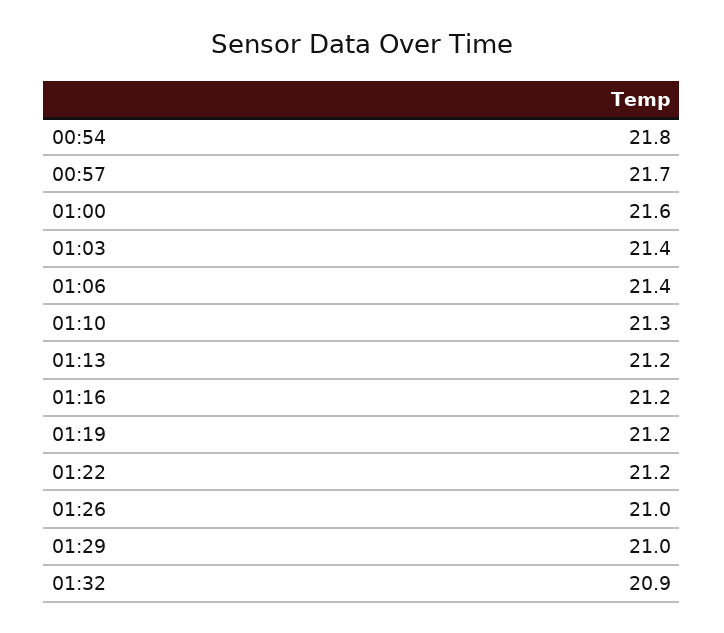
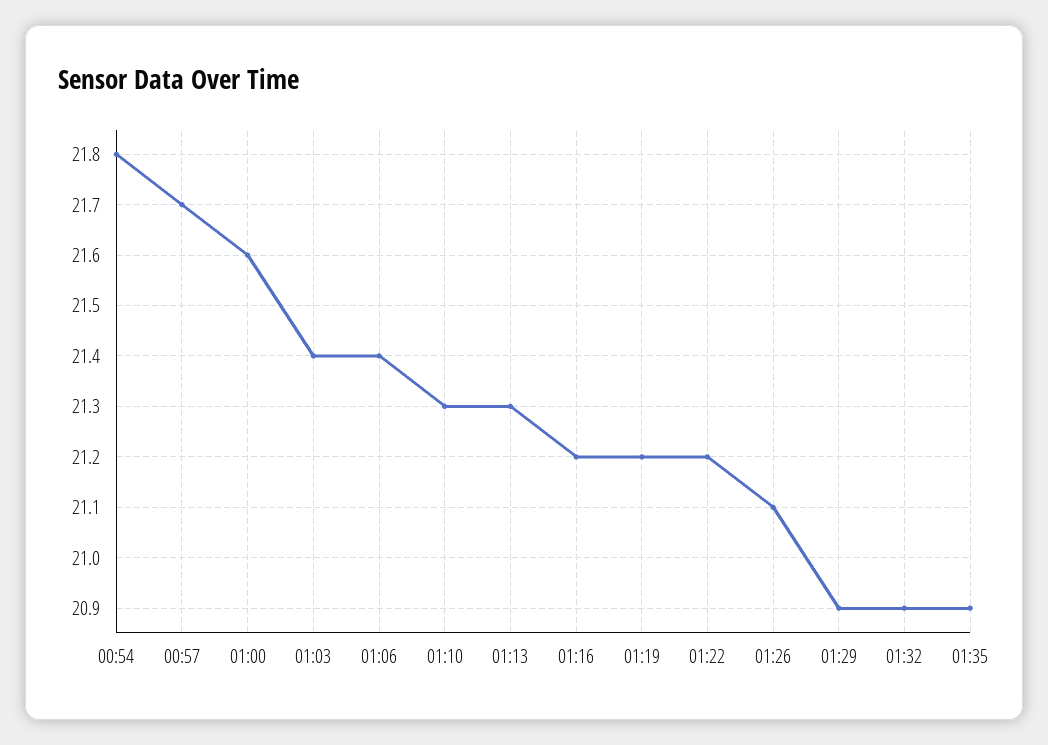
01:13: 21.2 -> 21.3
01:26: 21 -> 21.1
01:29: 21 -> 20.9
01:35: none -> 20.9

